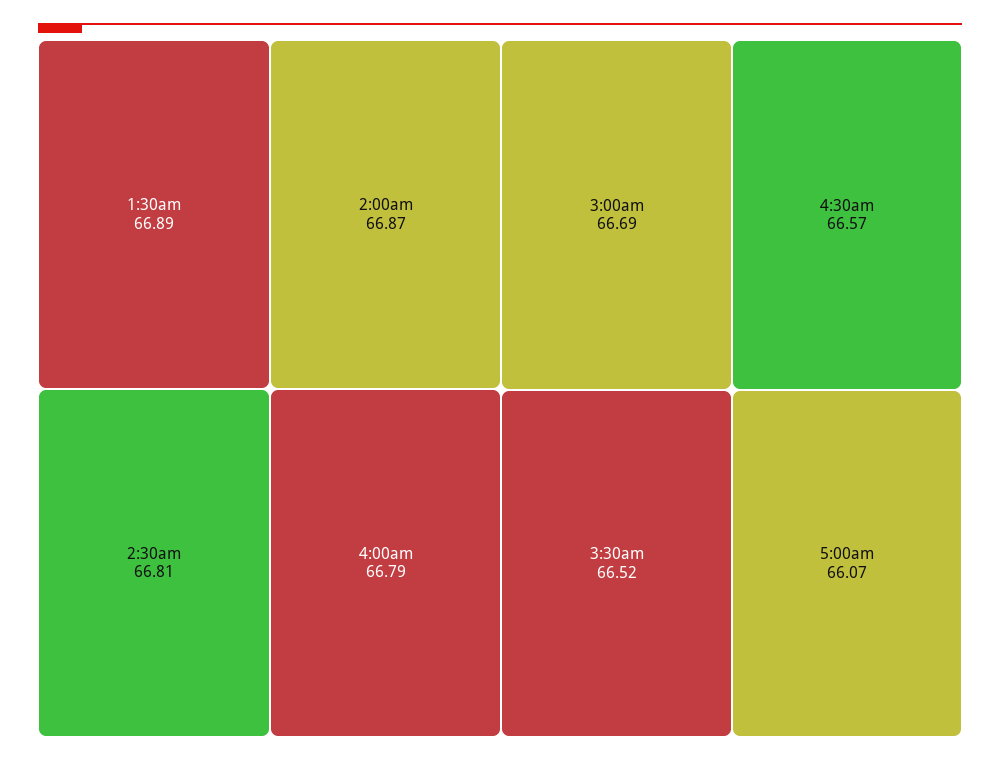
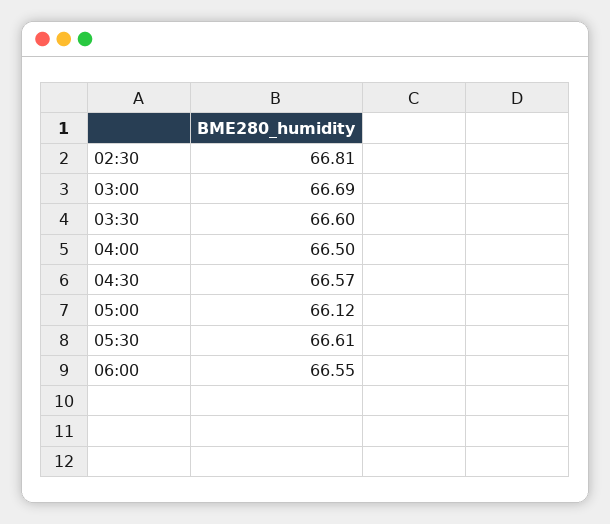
1:30am: 66.89 -> none
2:00am: 66.87 -> none
4:00am: 66.79 -> 66.5
3:30am: 66.52 -> 66.6
5:00am: 66.07 -> 66.12
05:30: none -> 66.61
06:00: none -> 66.55

